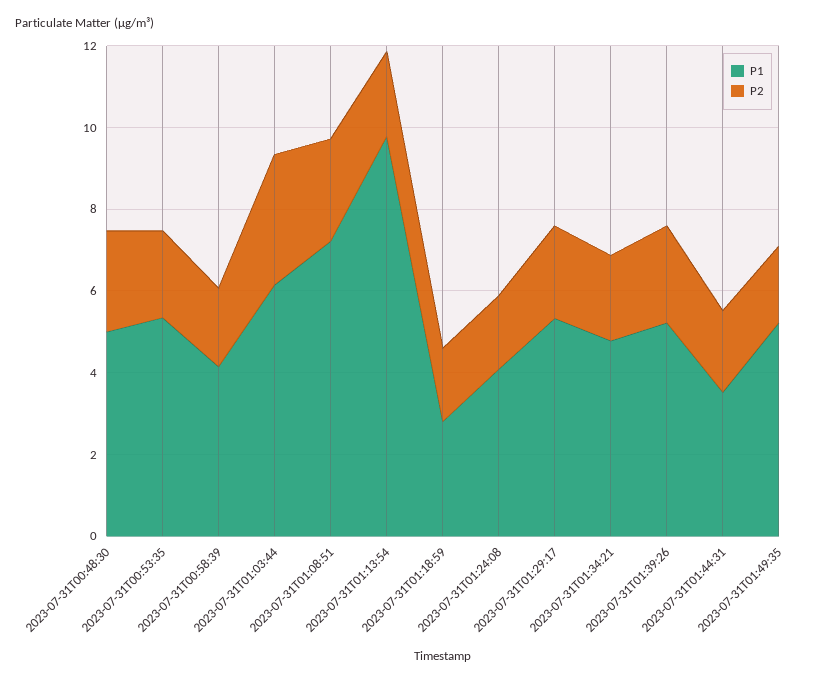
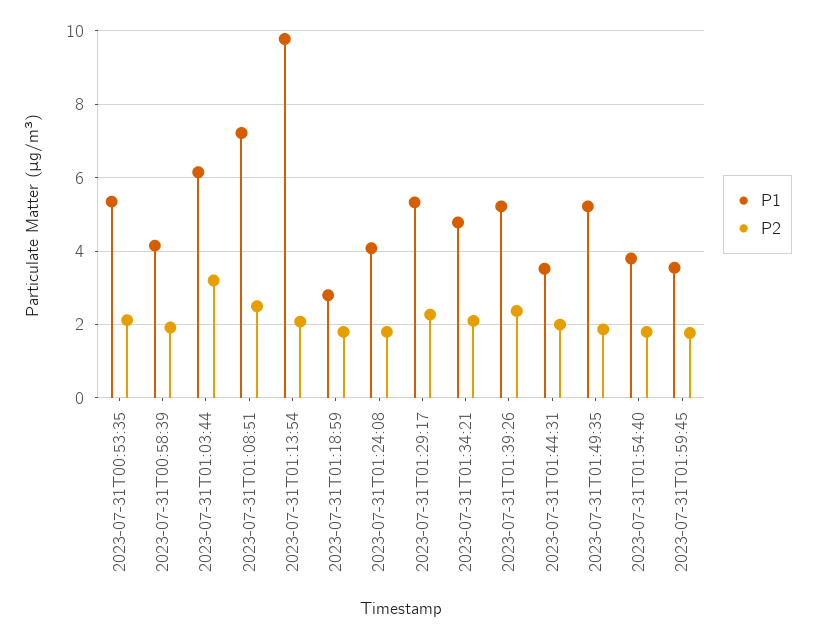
P1, 2023-07-31T00:48:30: 5 -> none
P2, 2023-07-31T00:48:30: 2.5 -> none
P1, 2023-07-31T01:54:40: none -> 3.8
P2, 2023-07-31T01:54:40: none -> 1.8
P1, 2023-07-31T01:59:45: none -> 3.6
P2, 2023-07-31T01:59:45: none -> 1.8

